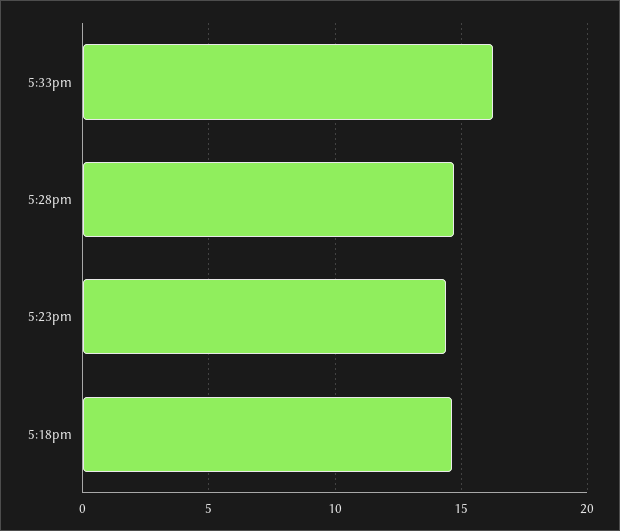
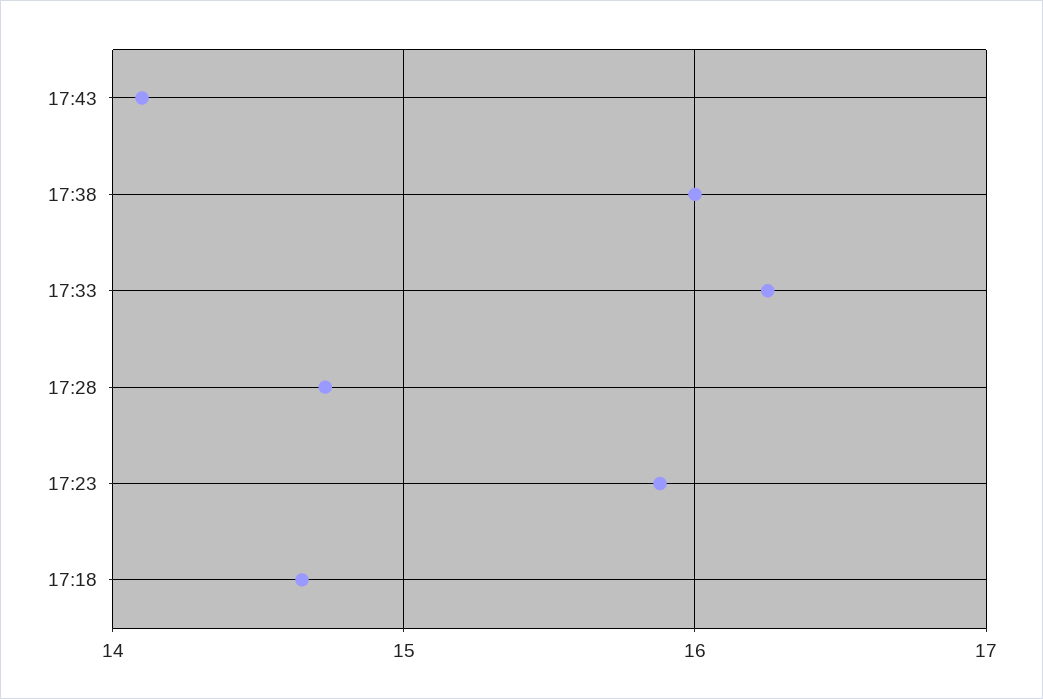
5:23pm: 14.5 -> 15.9
17:43: none -> 14.1
17:38: none -> 16

